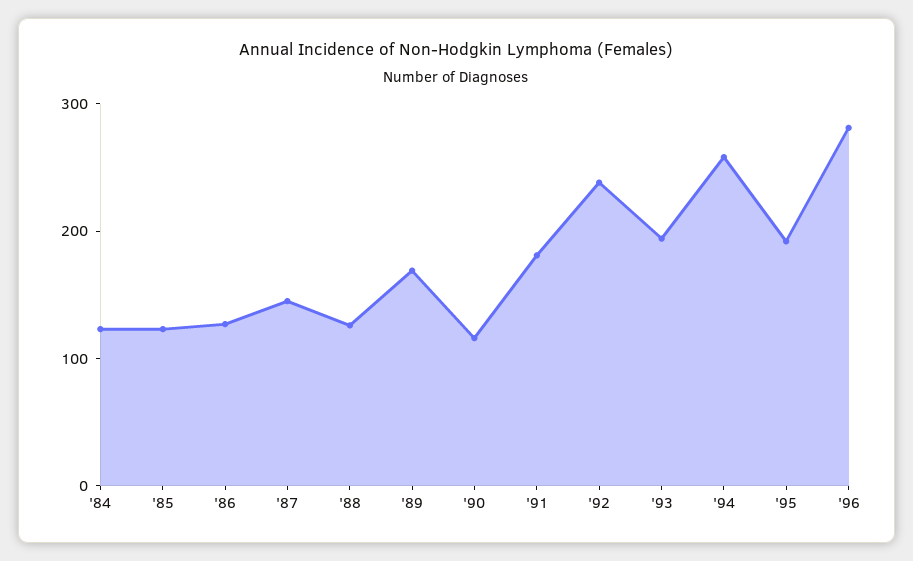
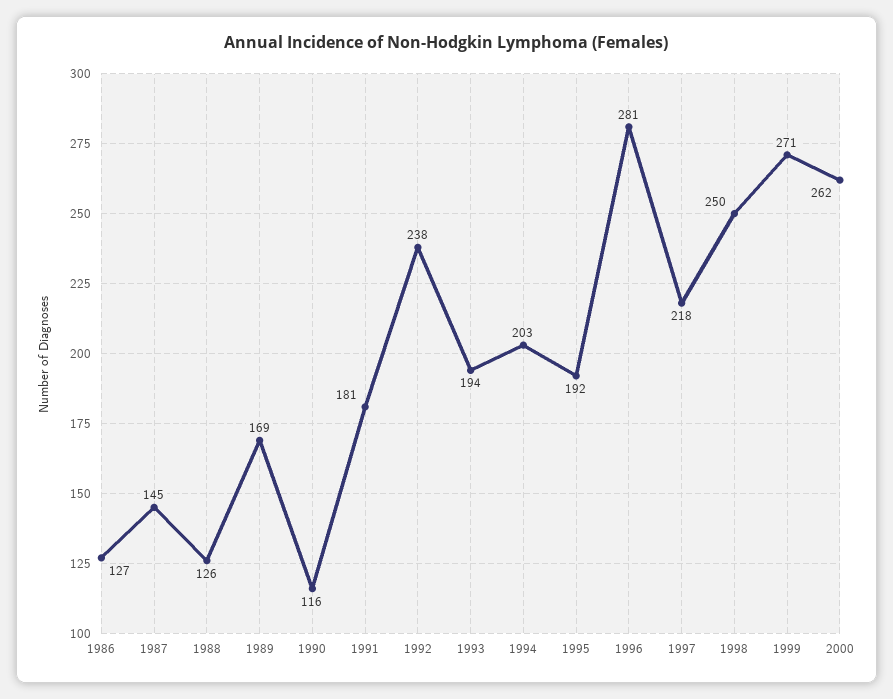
'84: 120 -> none
'85: 120 -> none
'94: 260 -> 203
1997: none -> 218
1998: none -> 250
1999: none -> 271
2000: none -> 262

